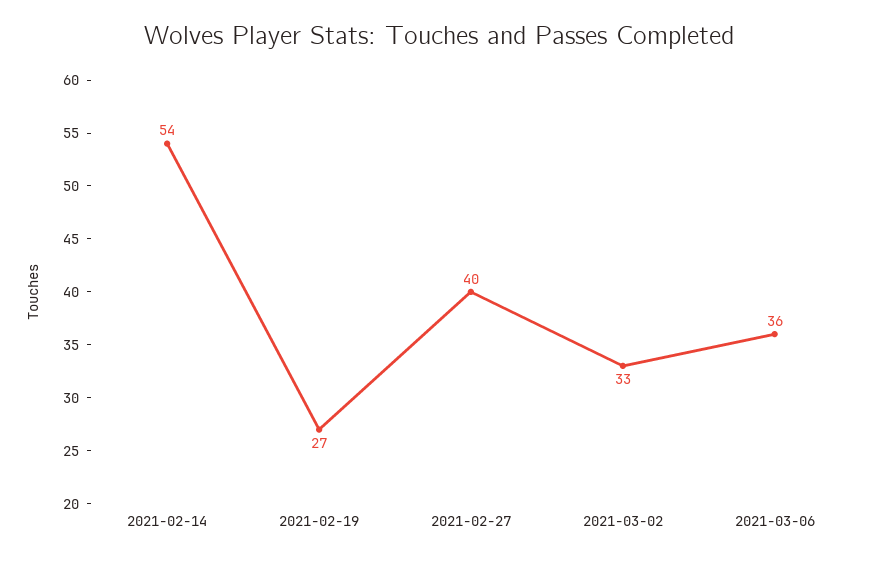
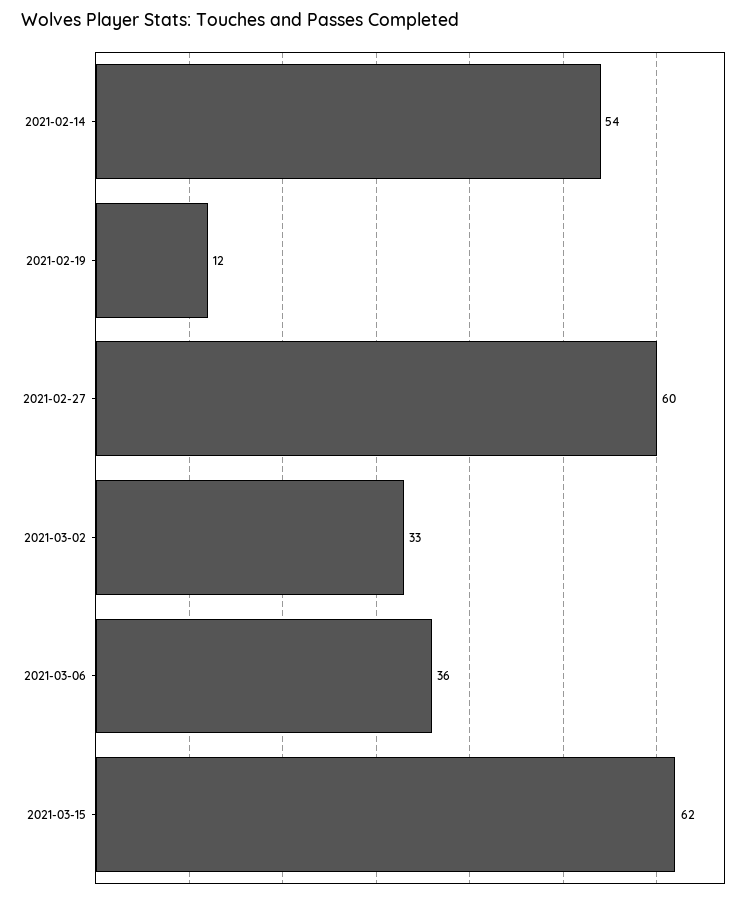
2021-02-19: 27 -> 12
2021-02-27: 40 -> 60
2021-03-15: none -> 62

